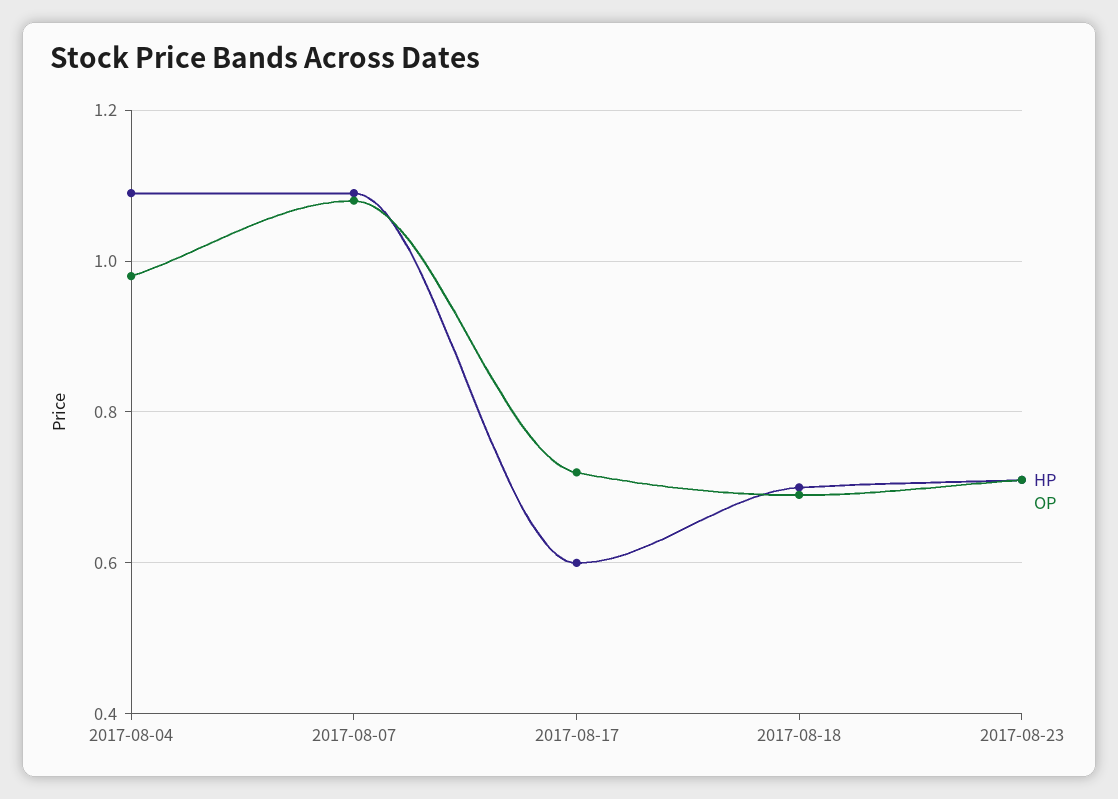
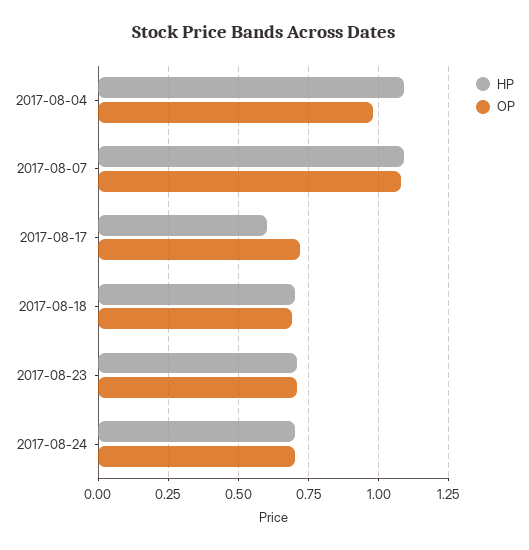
HP, 2017-08-24: none -> 0.7
OP, 2017-08-24: none -> 0.7

